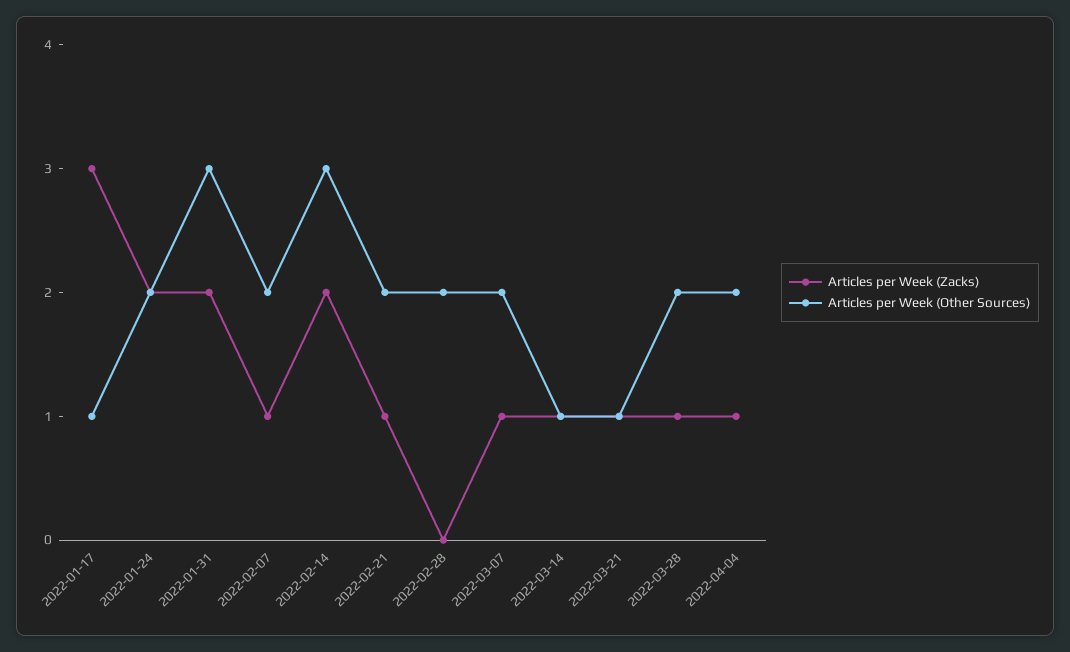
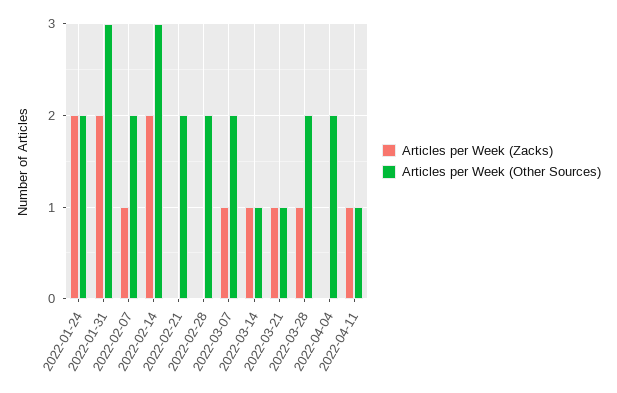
Articles per Week (Zacks), 2022-01-17: 3 -> none
Articles per Week (Other Sources), 2022-01-17: 1 -> none
Articles per Week (Zacks), 2022-02-21: 1 -> 0
Articles per Week (Zacks), 2022-04-04: 1 -> 0
Articles per Week (Zacks), 2022-04-11: none -> 1
Articles per Week (Other Sources), 2022-04-11: none -> 1

